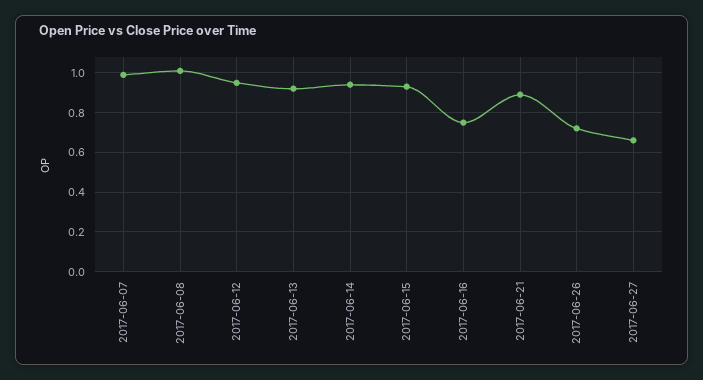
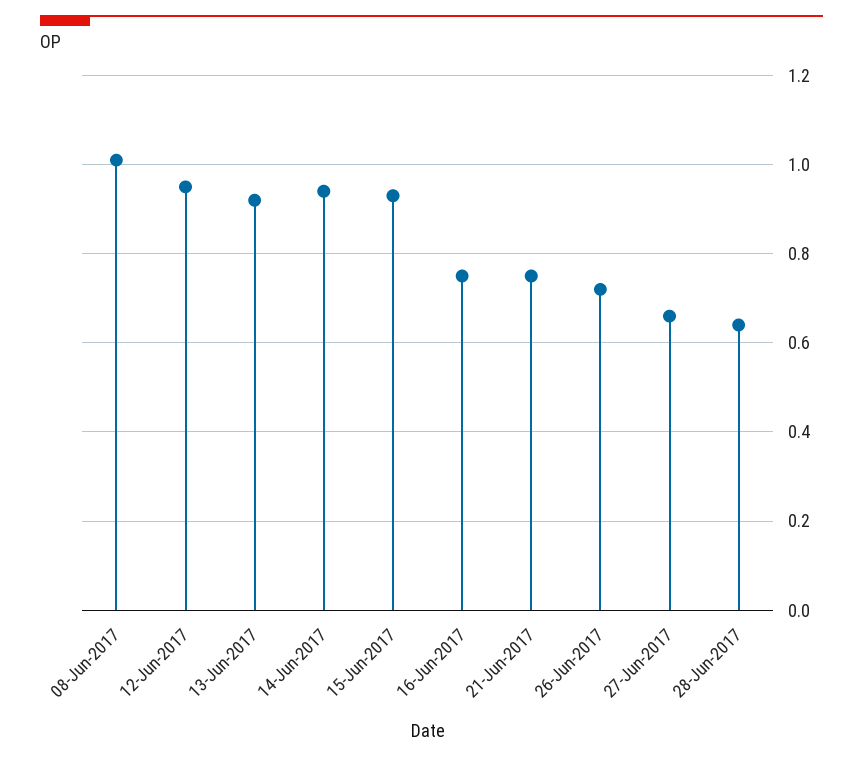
2017-06-07: 1 -> none
2017-06-21: 0.9 -> 0.75
28-Jun-2017: none -> 0.65

